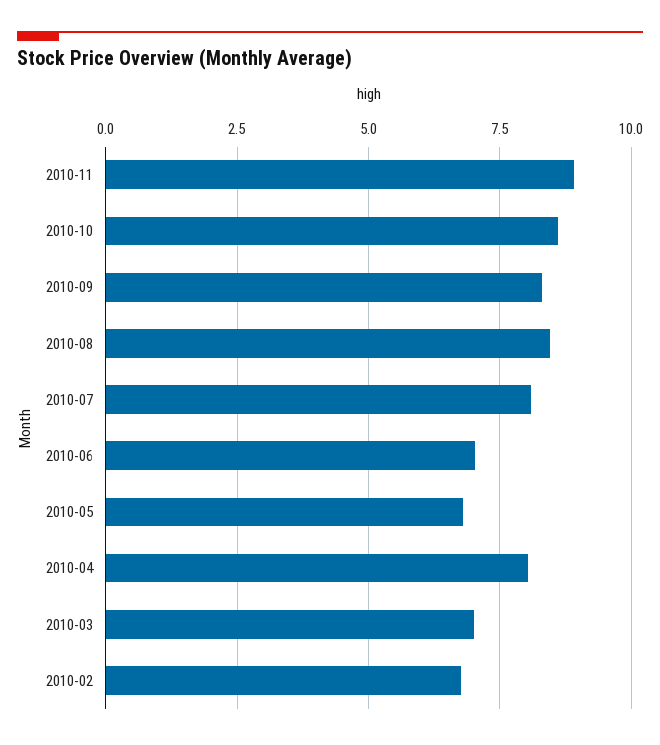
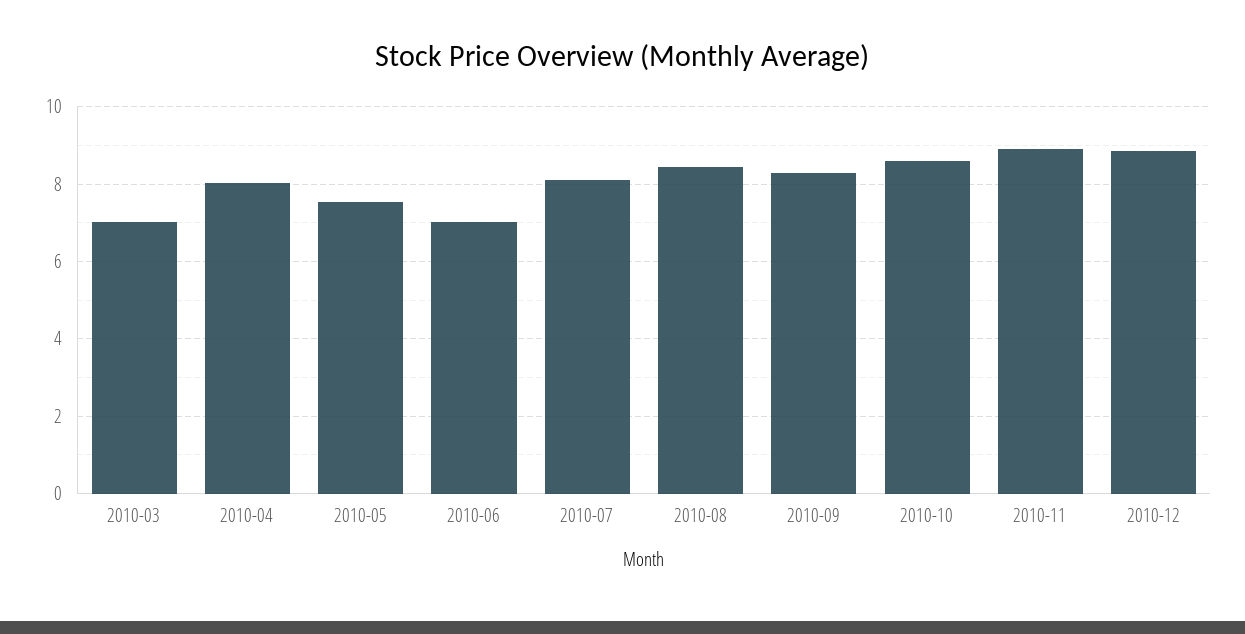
2010-05: 6.75 -> 7.6
2010-02: 6.75 -> none
2010-12: none -> 8.8

